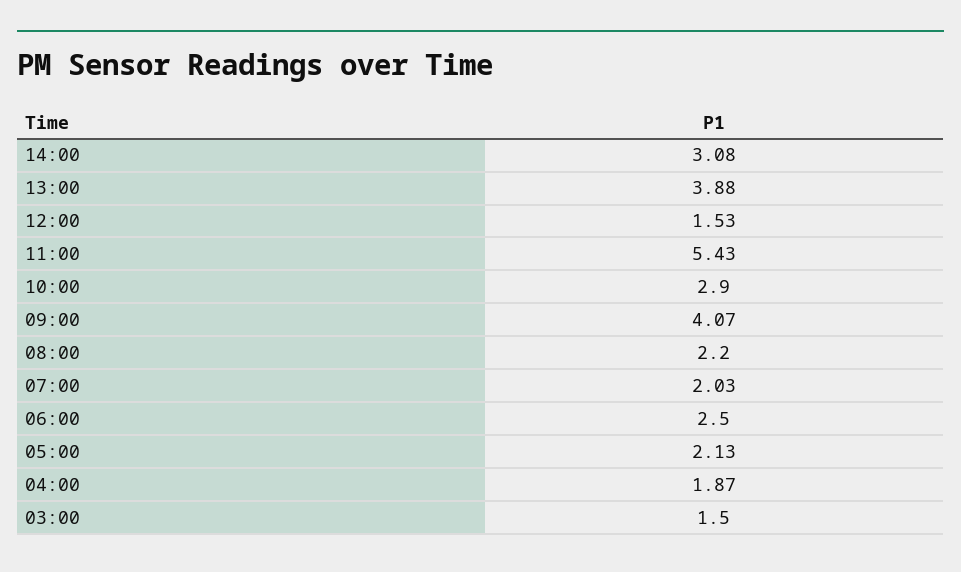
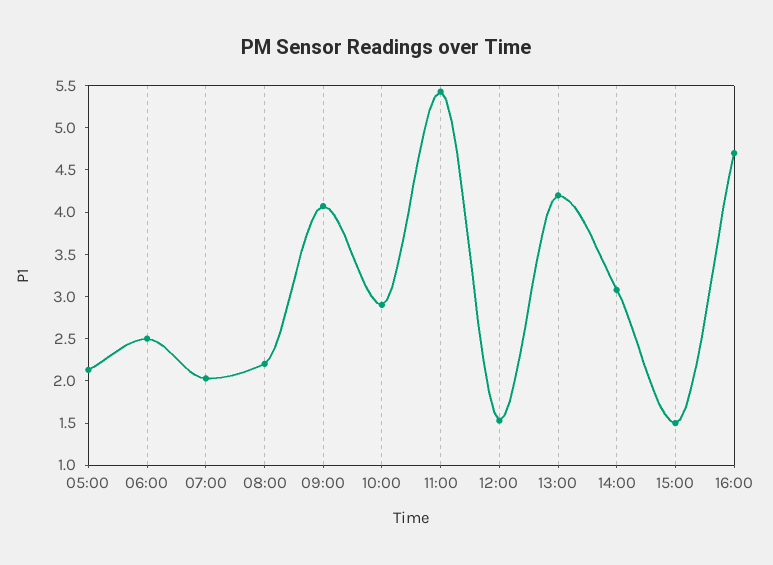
13:00: 3.88 -> 4.2
04:00: 1.87 -> none
03:00: 1.5 -> none
15:00: none -> 1.5
16:00: none -> 4.7

